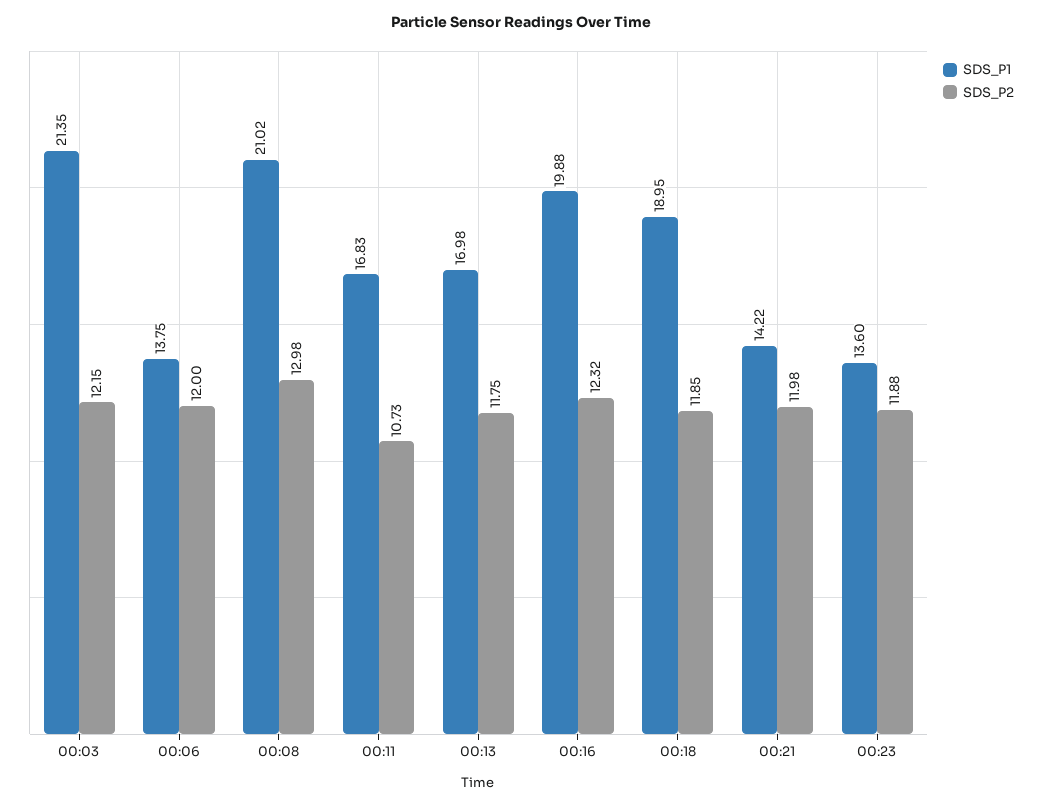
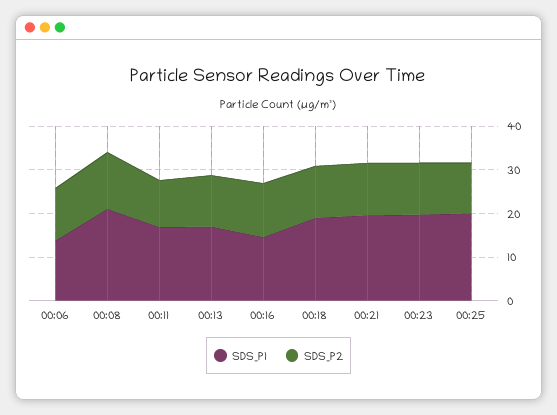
SDS_P1, 00:03: 21.35 -> none
SDS_P2, 00:03: 12.15 -> none
SDS_P1, 00:16: 19.88 -> 14
SDS_P1, 00:21: 14.22 -> 20
SDS_P1, 00:23: 13.6 -> 20
SDS_P1, 00:25: none -> 20
SDS_P2, 00:25: none -> 12

